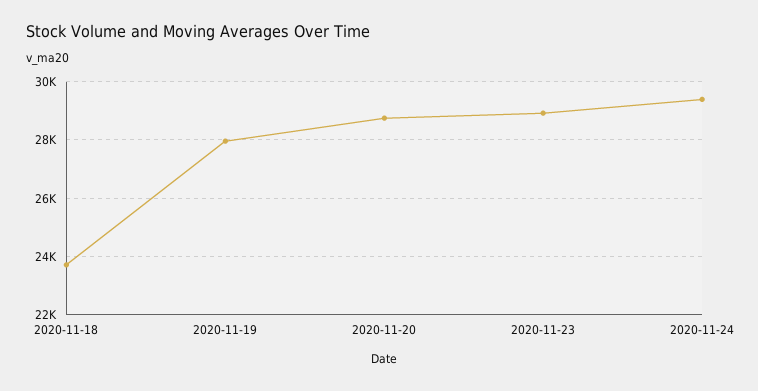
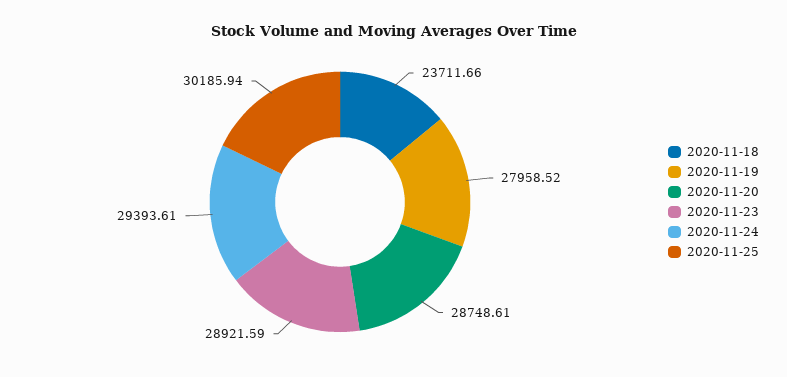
2020-11-25: none -> 30185.94

